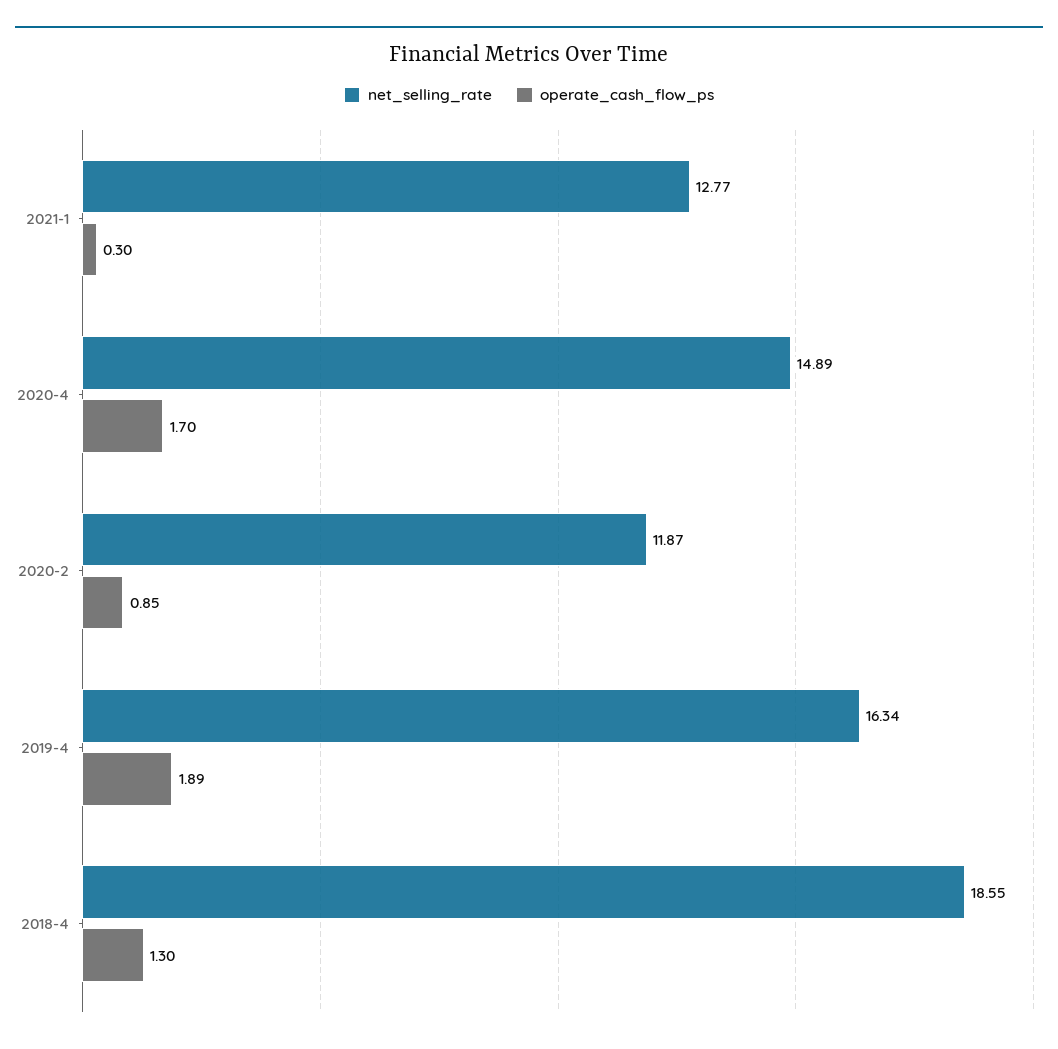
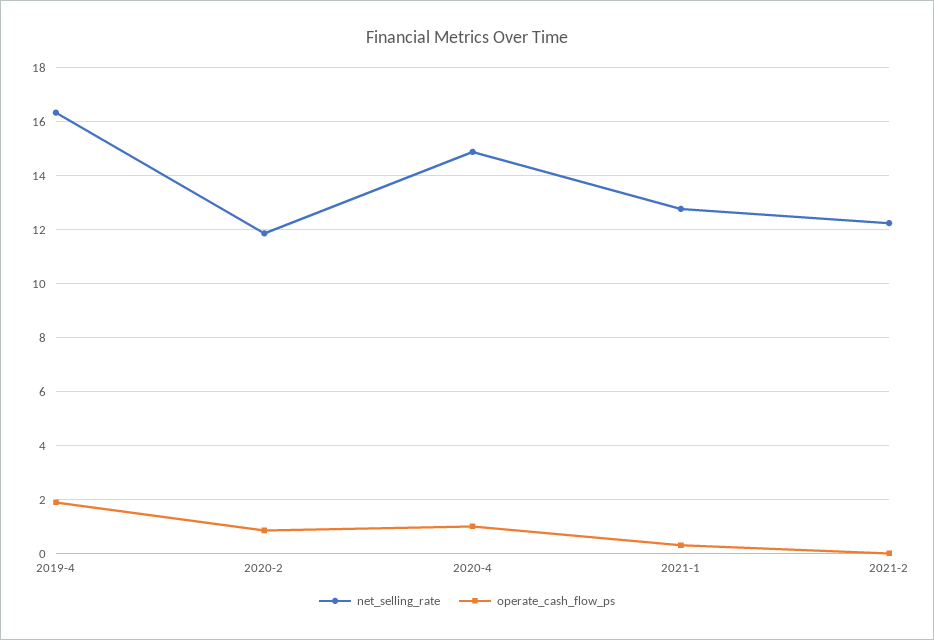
operate_cash_flow_ps, 2020-4: 1.7 -> 1
net_selling_rate, 2018-4: 18.55 -> none
operate_cash_flow_ps, 2018-4: 1.3 -> none
net_selling_rate, 2021-2: none -> 12.25
operate_cash_flow_ps, 2021-2: none -> 0

